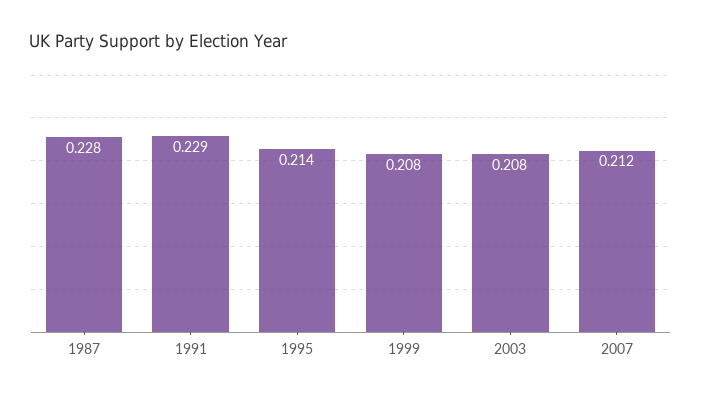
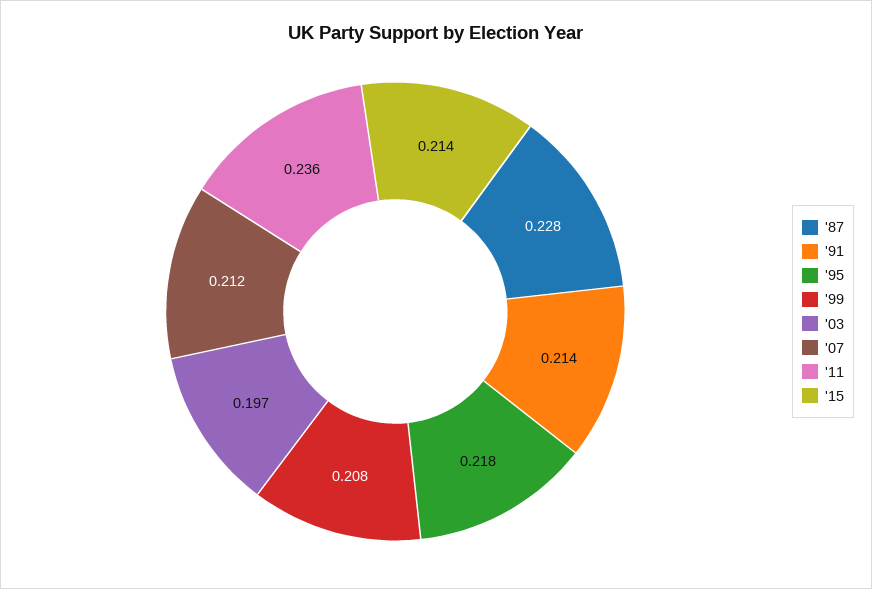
1991: 0.229 -> 0.214
1995: 0.214 -> 0.218
2003: 0.208 -> 0.197
'11: none -> 0.236
'15: none -> 0.214

